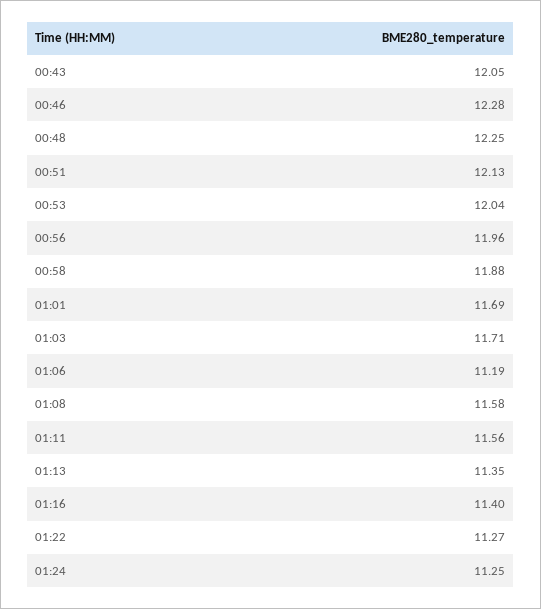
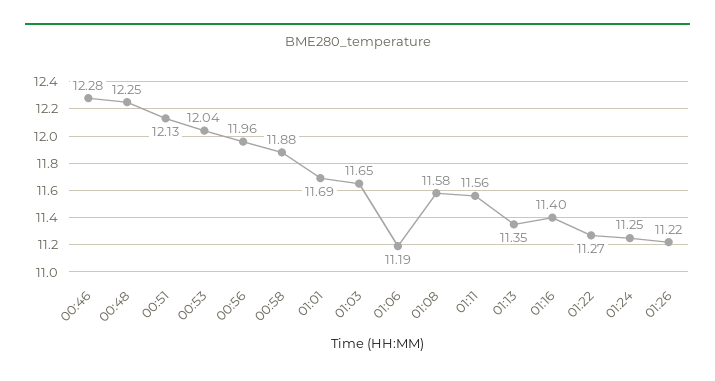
00:43: 12.05 -> none
01:03: 11.71 -> 11.65
01:26: none -> 11.22

